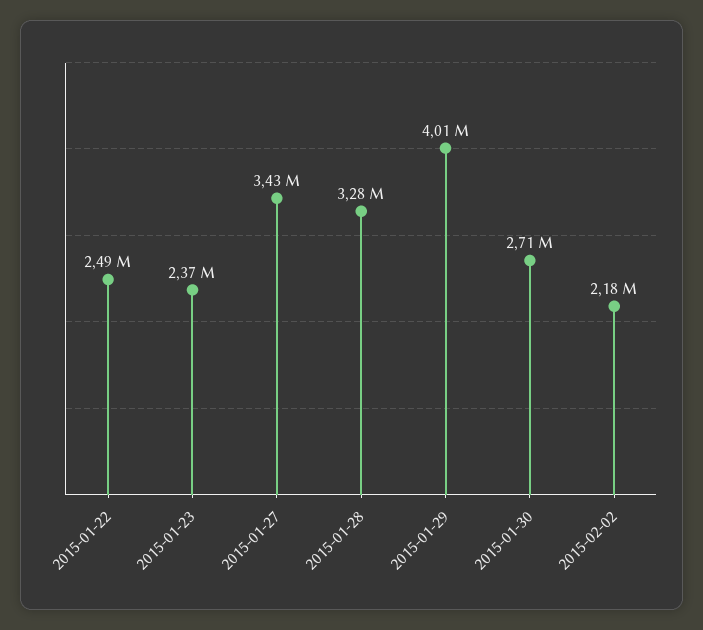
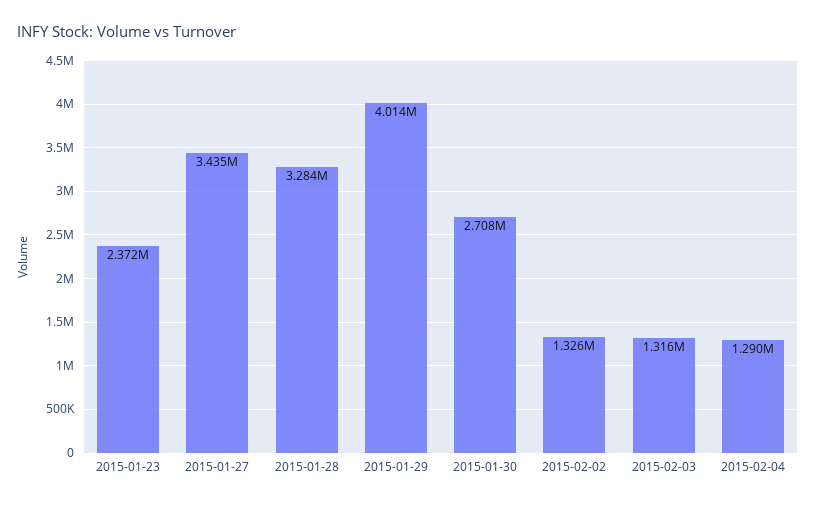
2015-01-22: 2490000 -> none
2015-02-02: 2180000 -> 1326000
2015-02-03: none -> 1316000
2015-02-04: none -> 1290000

